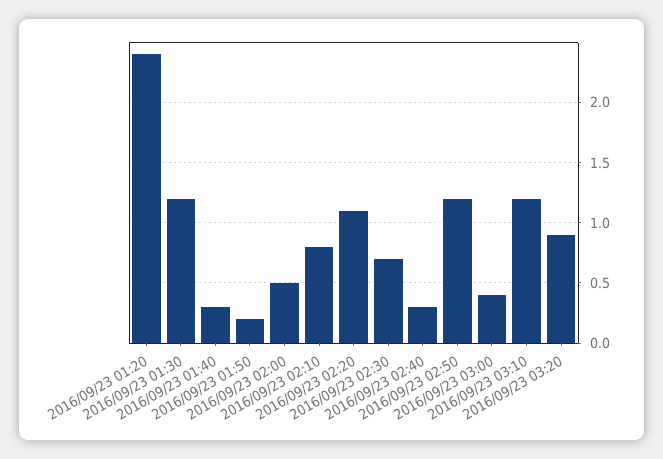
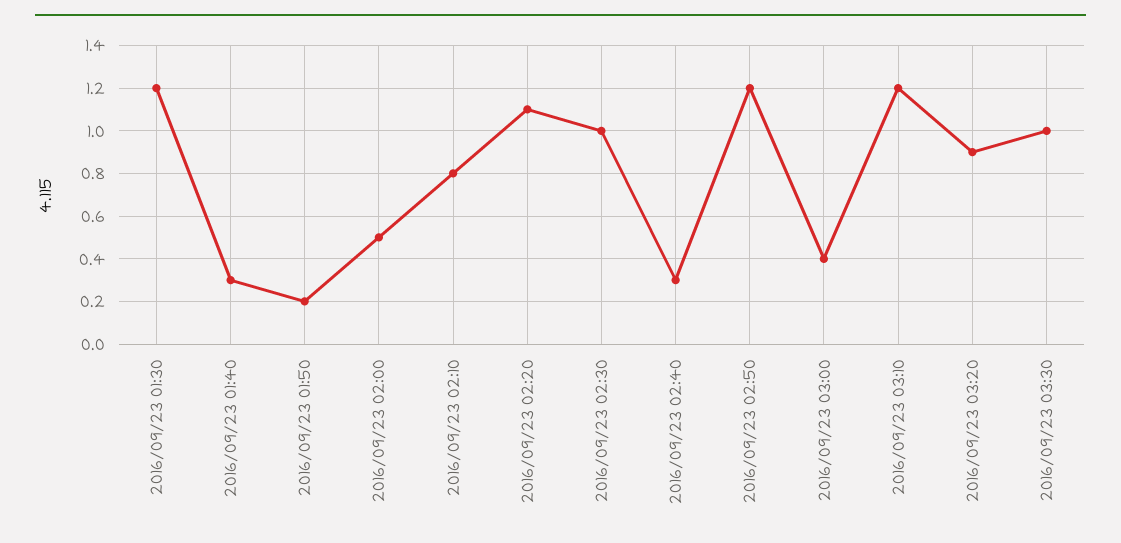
2016/09/23 01:20: 2.4 -> none
2016/09/23 02:30: 0.7 -> 1
2016/09/23 03:30: none -> 1

